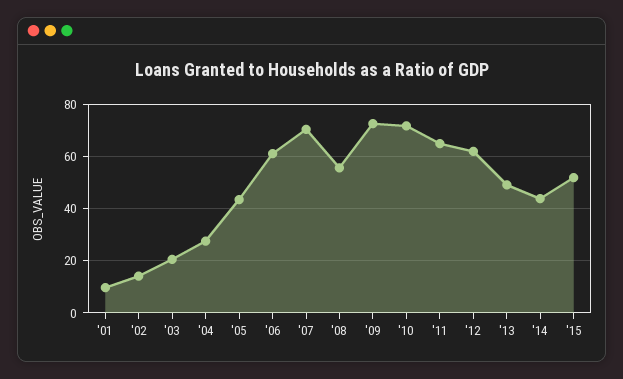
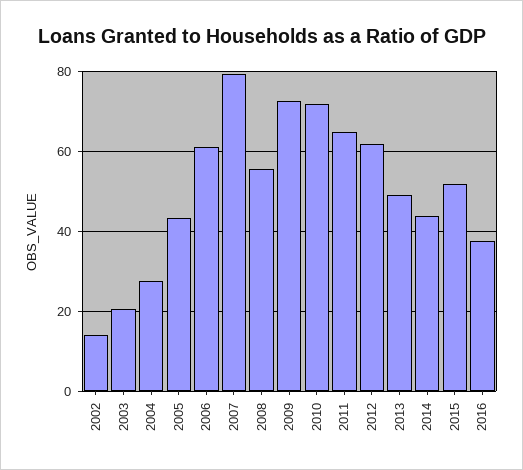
'01: 10 -> none
'07: 70 -> 80
2016: none -> 38

